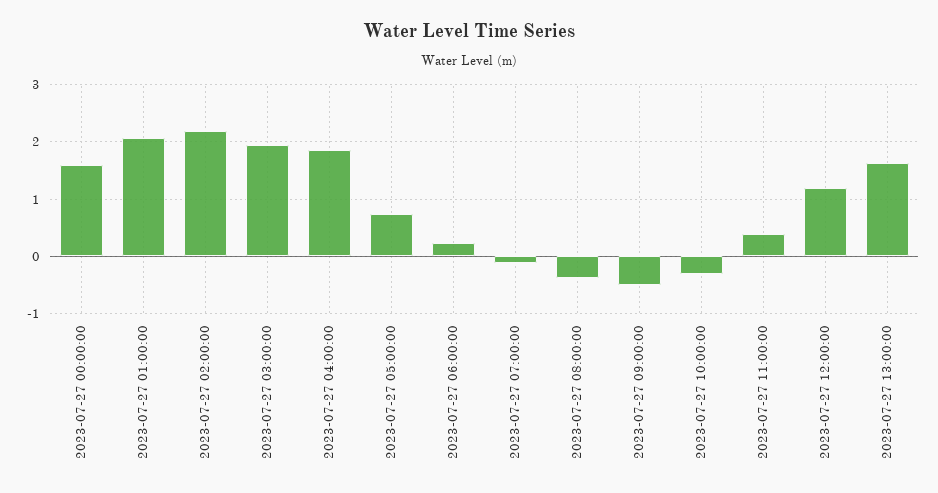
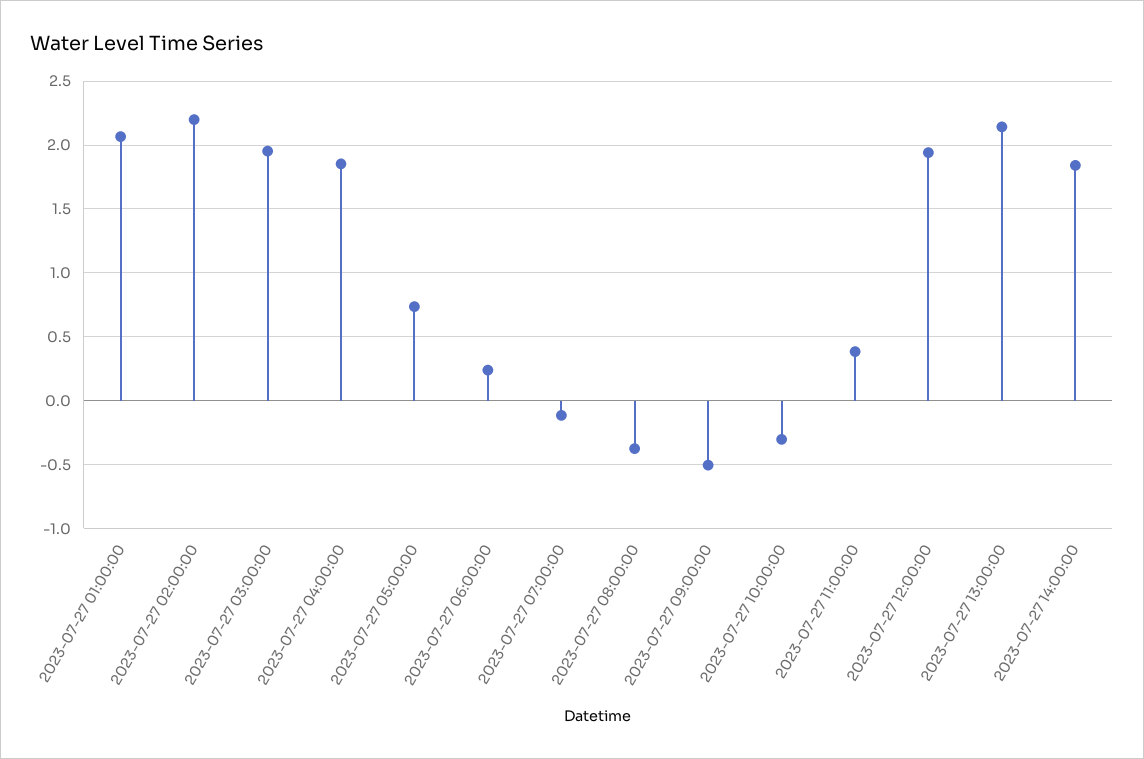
2023-07-27 00:00:00: 1.6 -> none
2023-07-27 12:00:00: 1.2 -> 1.95
2023-07-27 13:00:00: 1.6 -> 2.15
2023-07-27 14:00:00: none -> 1.85

